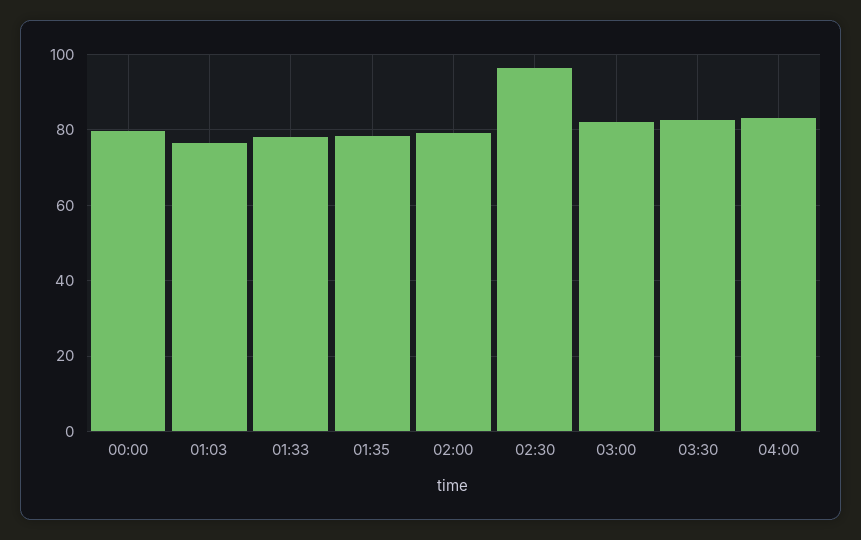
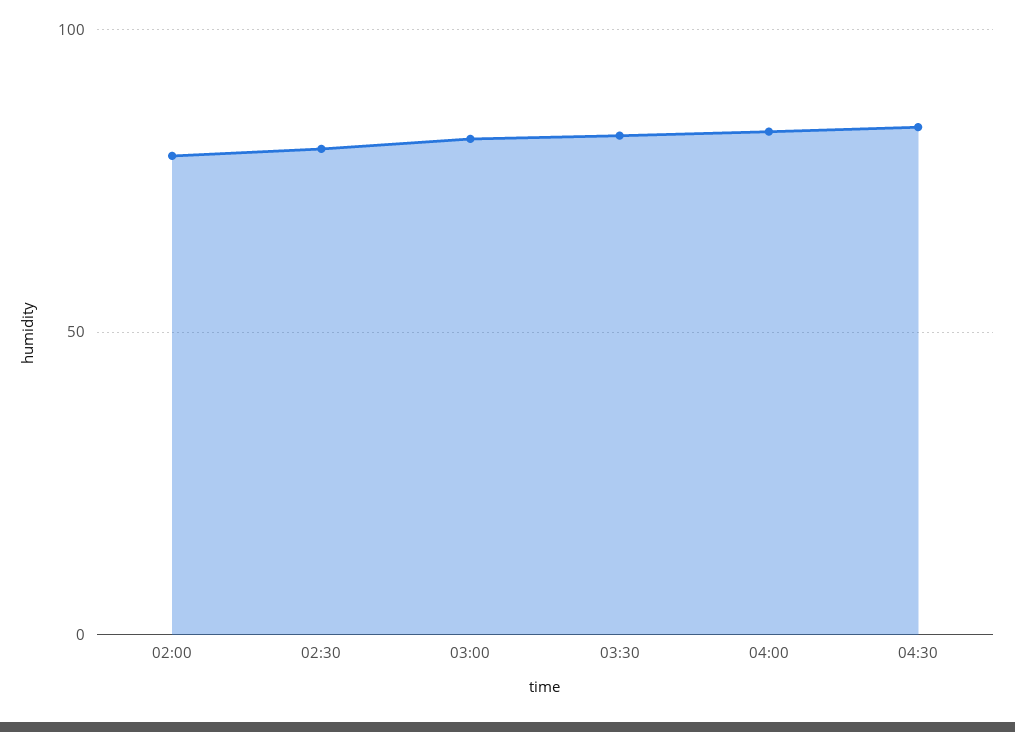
00:00: 80 -> none
01:03: 76 -> none
01:33: 78 -> none
01:35: 78 -> none
02:30: 96 -> 80
04:30: none -> 85

